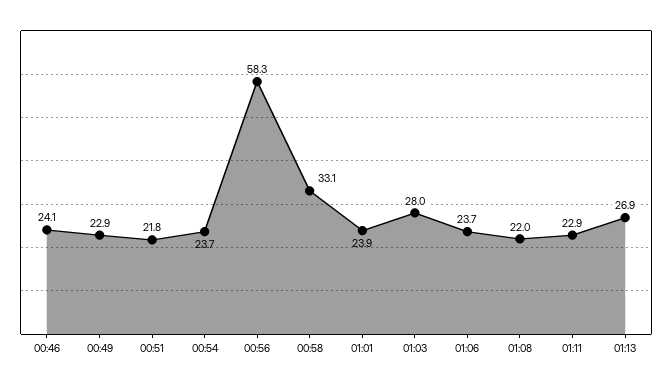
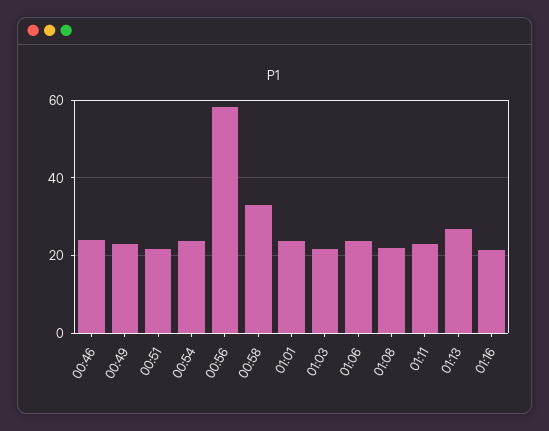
01:03: 28 -> 22
01:16: none -> 22

